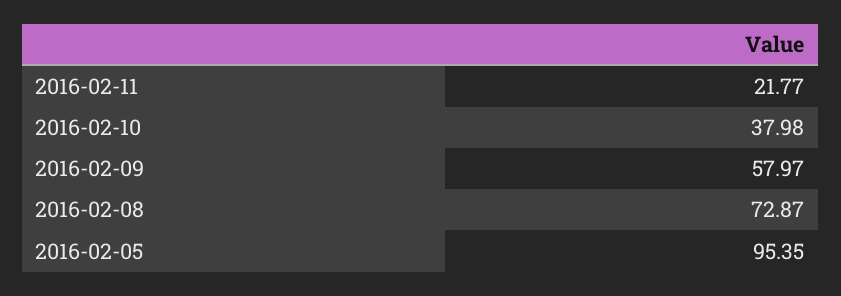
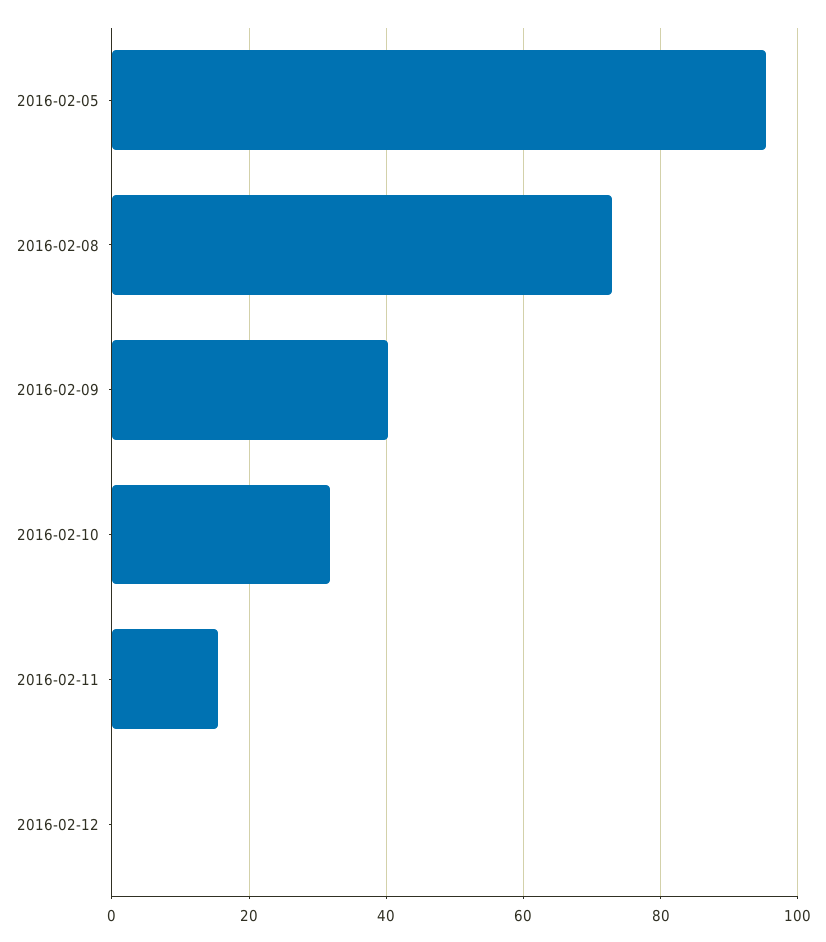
2016-02-11: 21.77 -> 16
2016-02-10: 37.98 -> 32
2016-02-09: 57.97 -> 40
2016-02-12: none -> 0

